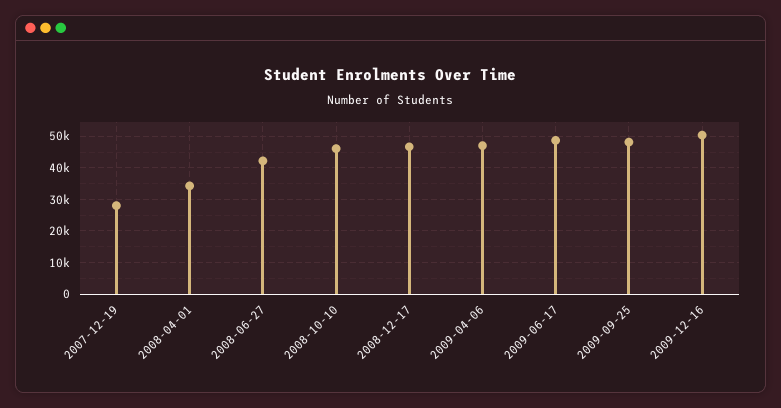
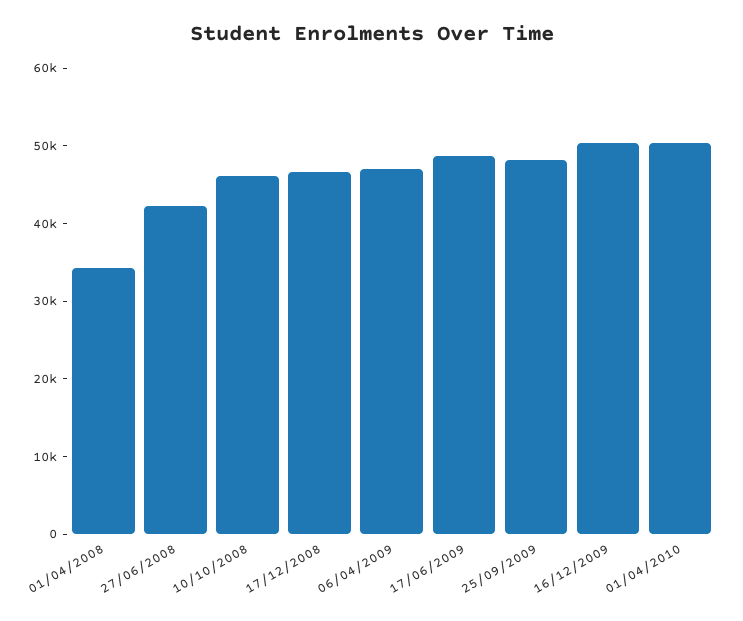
2007-12-19: 28000 -> none
01/04/2010: none -> 50000

